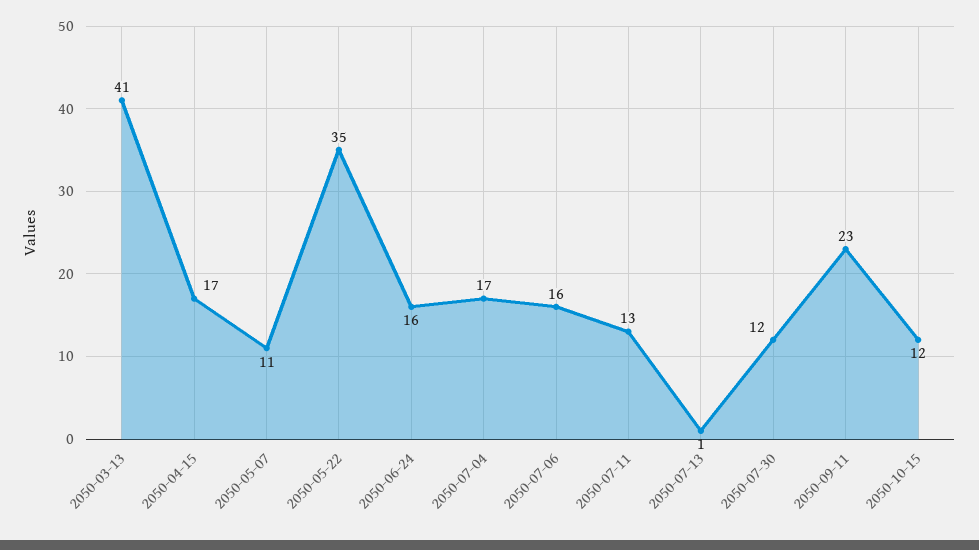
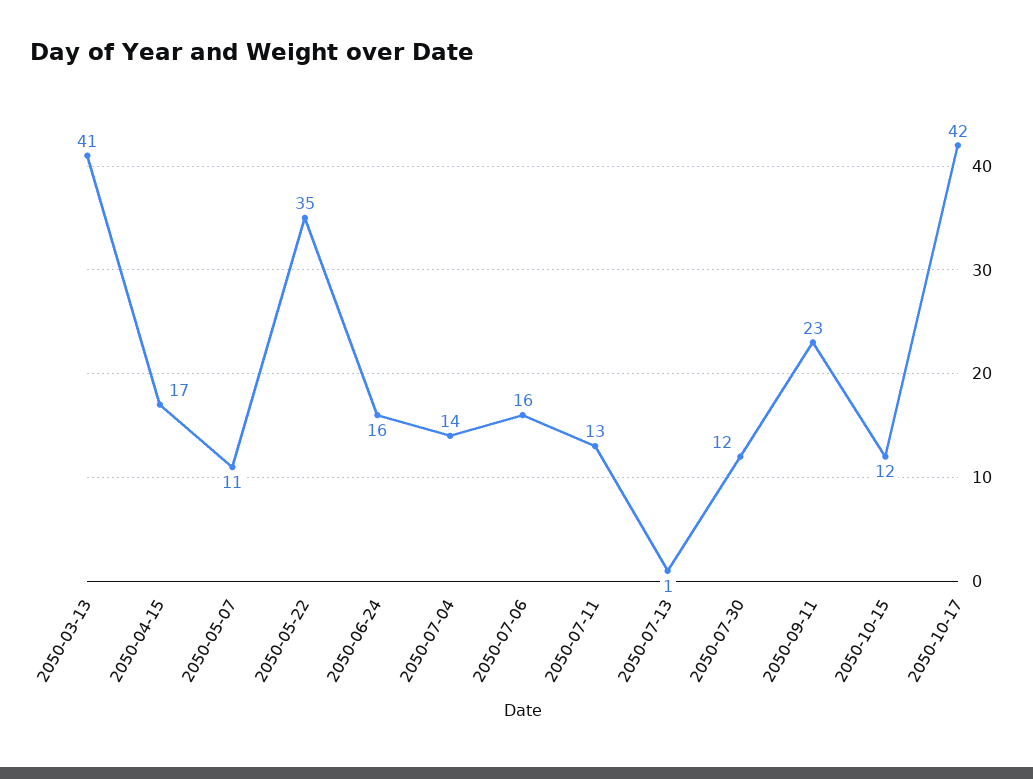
2050-07-04: 17 -> 14
2050-10-17: none -> 42

